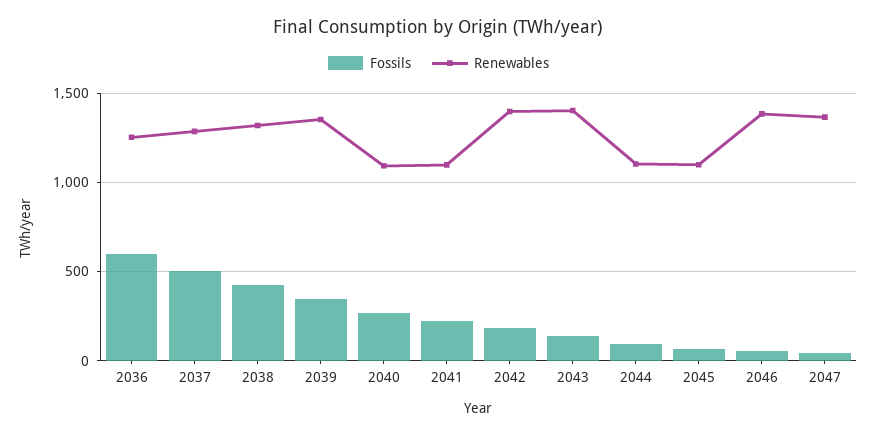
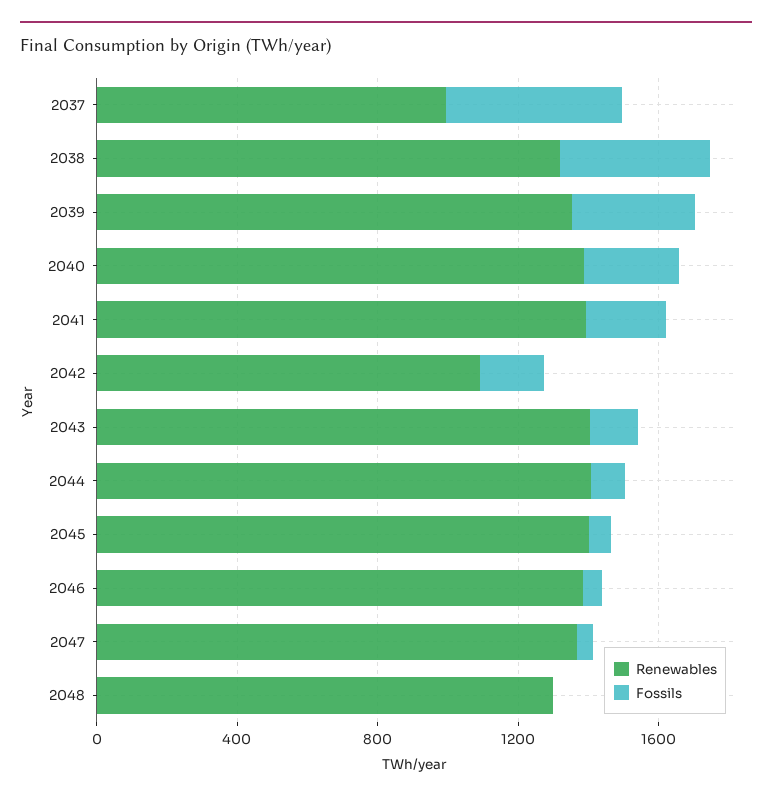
Fossils, 2036: 600 -> none
Renewables, 2036: 1250 -> none
Renewables, 2037: 1300 -> 1000
Renewables, 2040: 1100 -> 1400
Renewables, 2041: 1100 -> 1400
Renewables, 2042: 1400 -> 1100
Renewables, 2044: 1100 -> 1400
Renewables, 2045: 1100 -> 1400
Renewables, 2048: none -> 1300
Fossils, 2048: none -> 0

